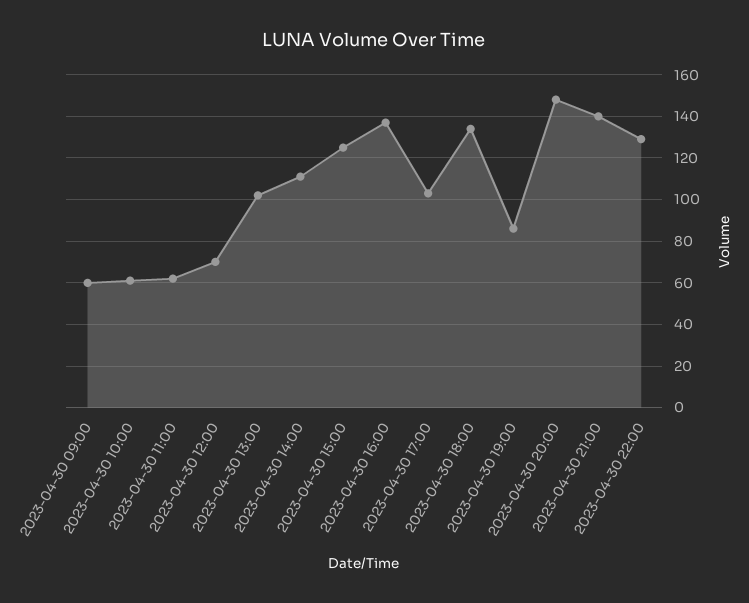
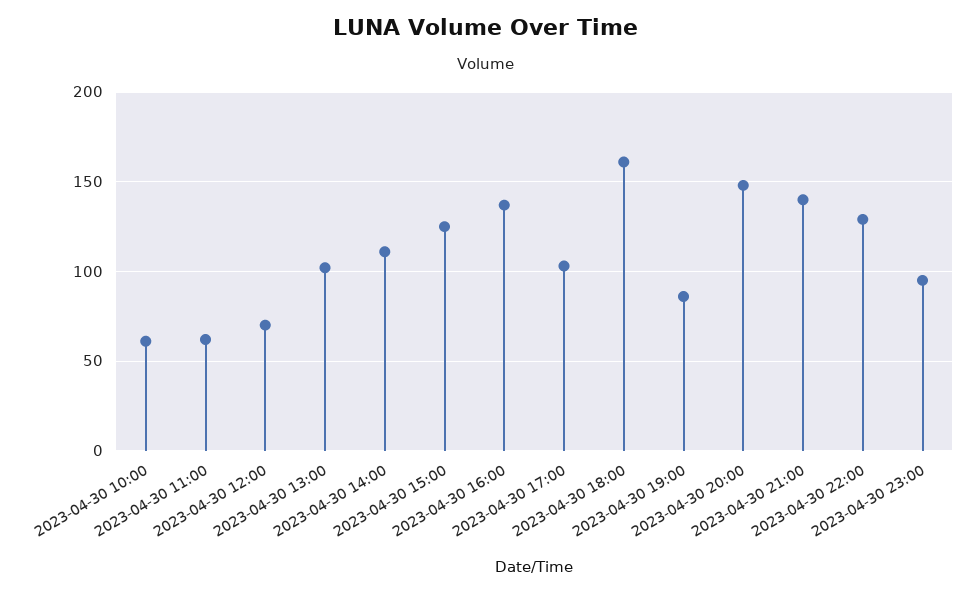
2023-04-30 09:00: 60 -> none
2023-04-30 18:00: 135 -> 160
2023-04-30 23:00: none -> 95

